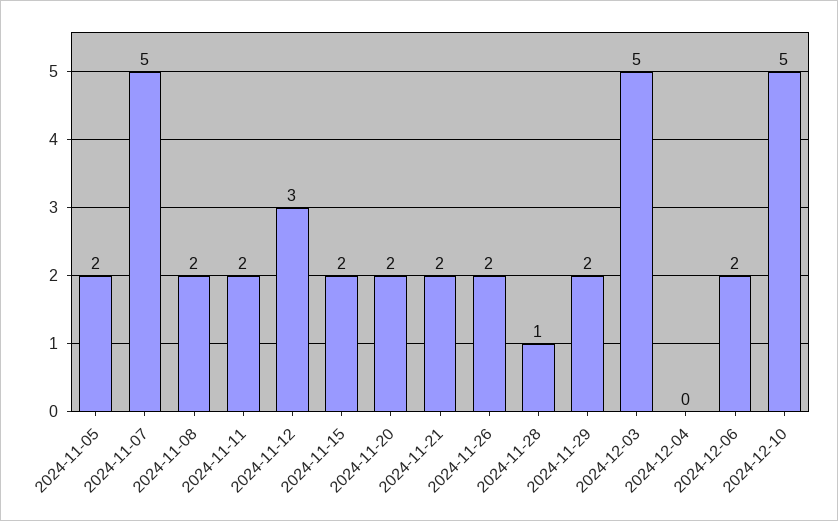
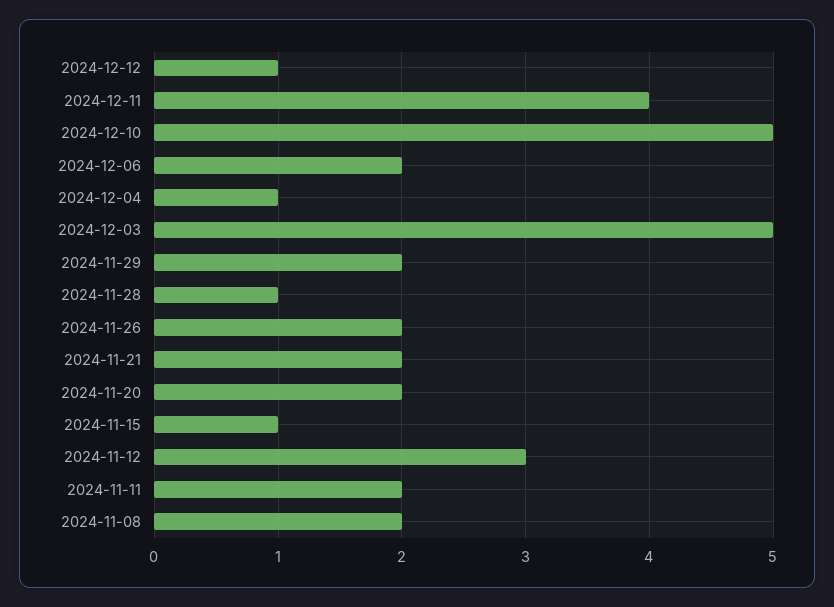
2024-11-05: 2 -> none
2024-11-07: 5 -> none
2024-11-15: 2 -> 1
2024-12-04: 0 -> 1
2024-12-12: none -> 1
2024-12-11: none -> 4

